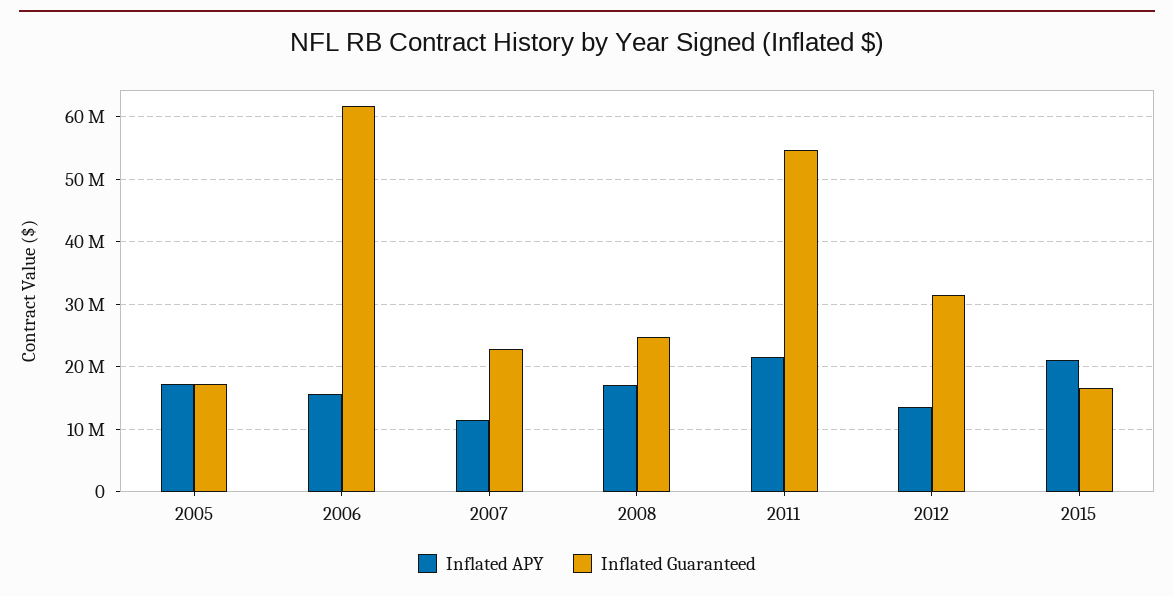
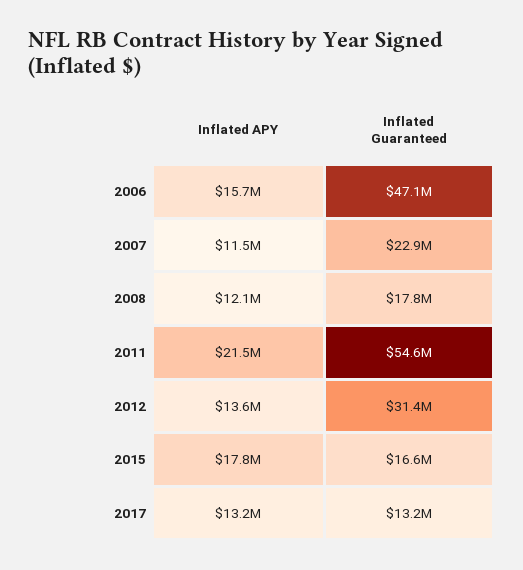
Inflated APY, 2005: 17000000 -> none
Inflated Guaranteed, 2005: 17000000 -> none
Inflated Guaranteed, 2006: 62000000 -> 47100000
Inflated APY, 2008: 17000000 -> 12100000
Inflated Guaranteed, 2008: 25000000 -> 17800000
Inflated APY, 2015: 21000000 -> 17800000
Inflated APY, 2017: none -> 13200000
Inflated Guaranteed, 2017: none -> 13200000

